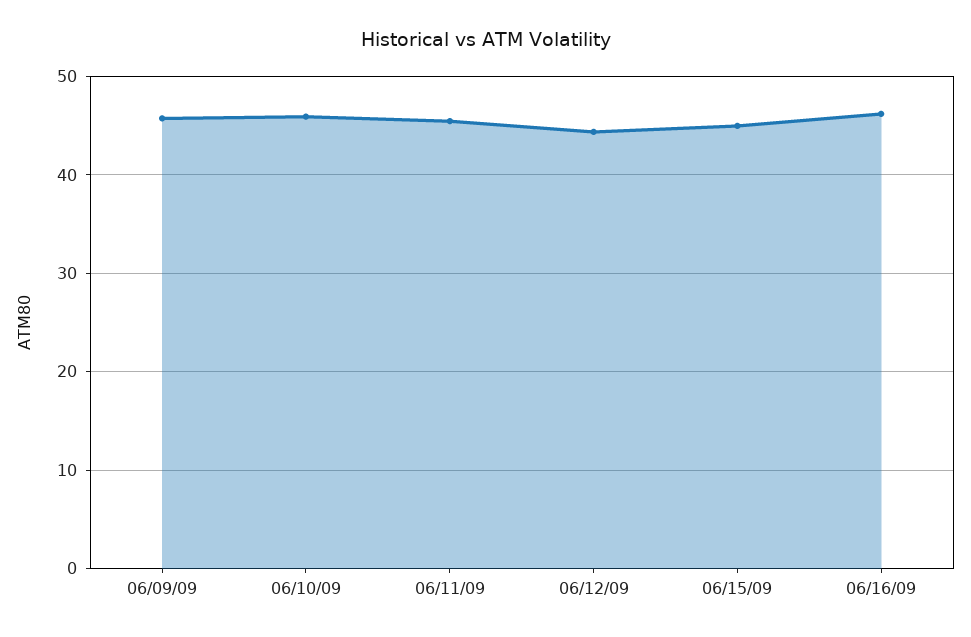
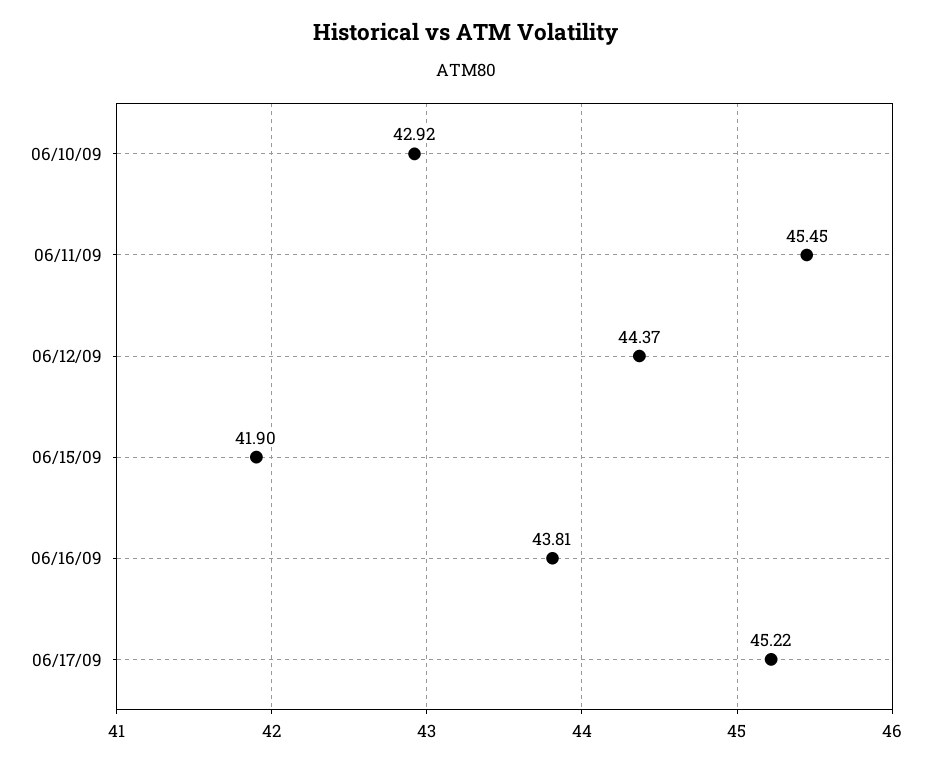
06/09/09: 46 -> none
06/10/09: 46 -> 42.92
06/15/09: 45 -> 41.9
06/16/09: 46 -> 43.81
06/17/09: none -> 45.22

